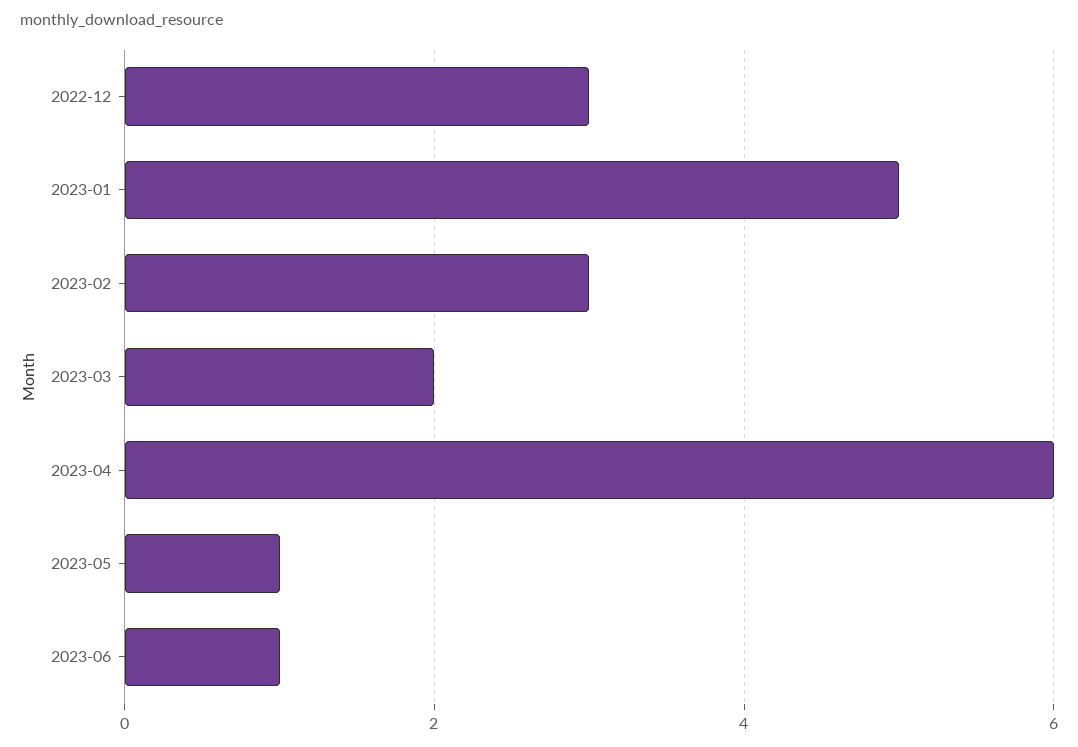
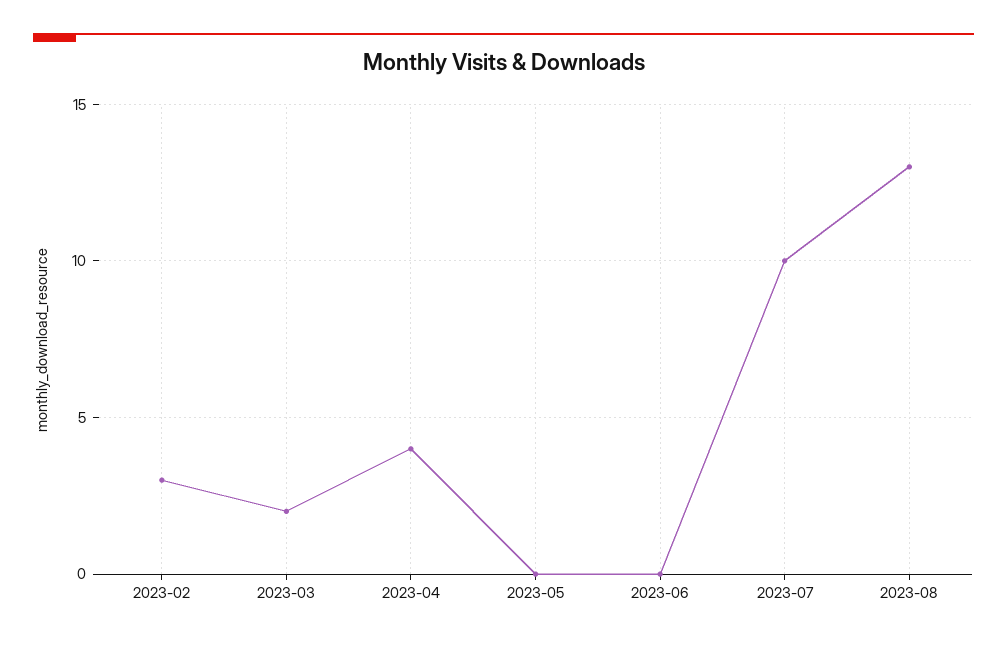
2022-12: 3 -> none
2023-01: 5 -> none
2023-04: 6 -> 4
2023-05: 1 -> 0
2023-06: 1 -> 0
2023-07: none -> 10
2023-08: none -> 13

